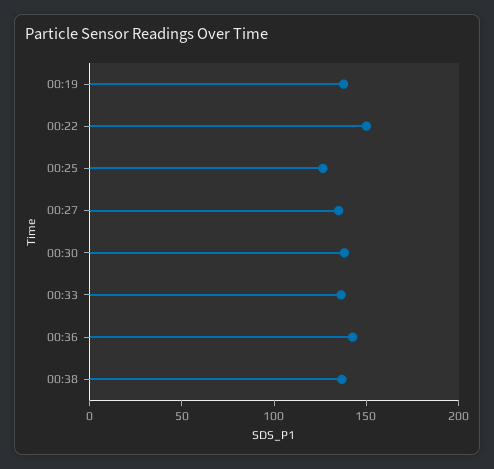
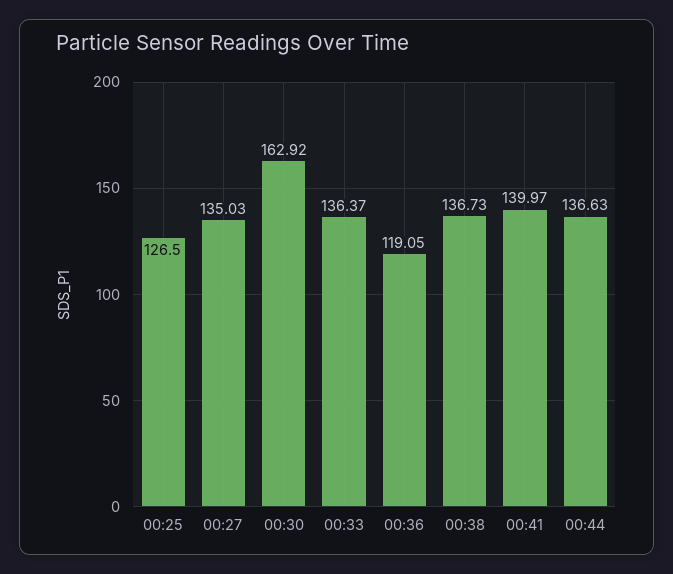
00:19: 140 -> none
00:22: 150 -> none
00:30: 140 -> 162.92
00:36: 140 -> 119.05
00:41: none -> 139.97
00:44: none -> 136.63

